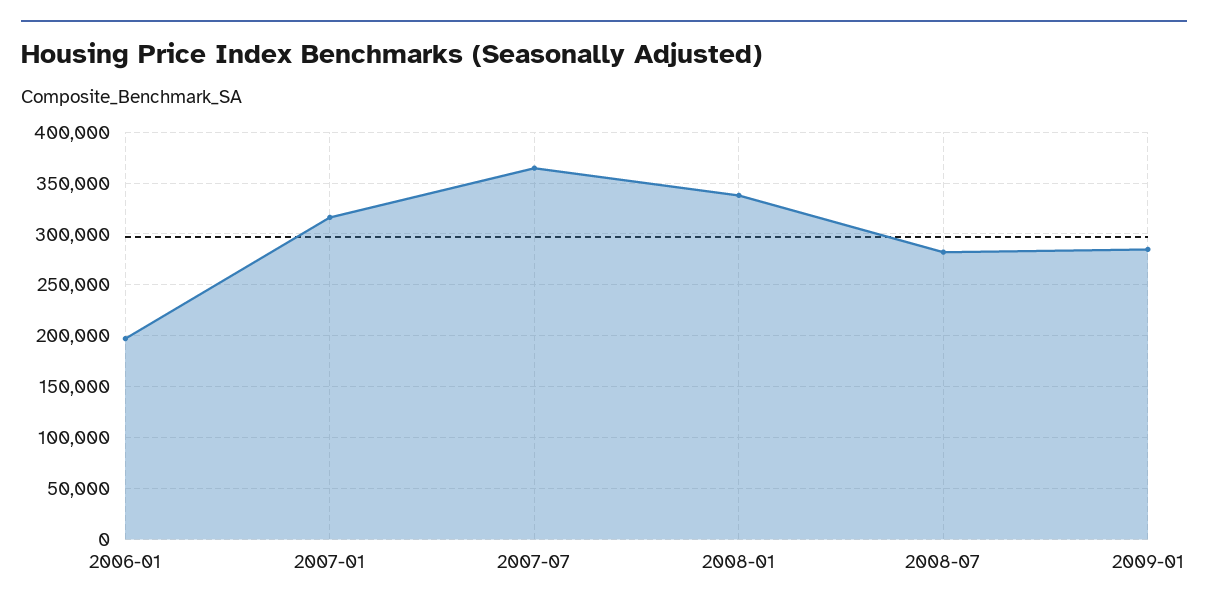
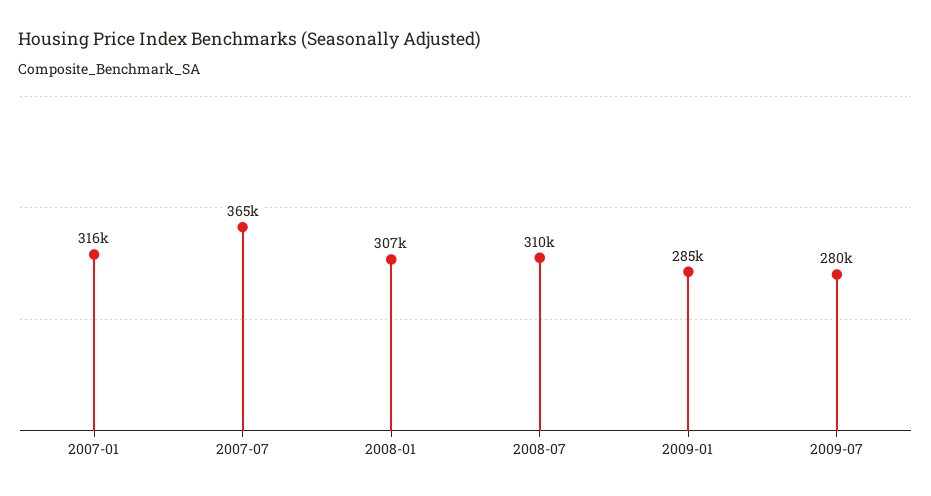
2006-01: 200000 -> none
2008-01: 340000 -> 307000
2008-07: 280000 -> 310000
2009-07: none -> 280000

